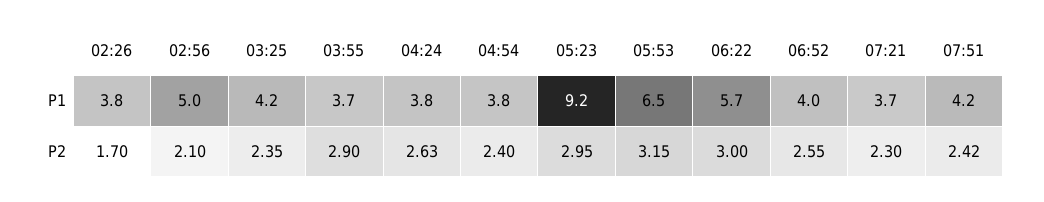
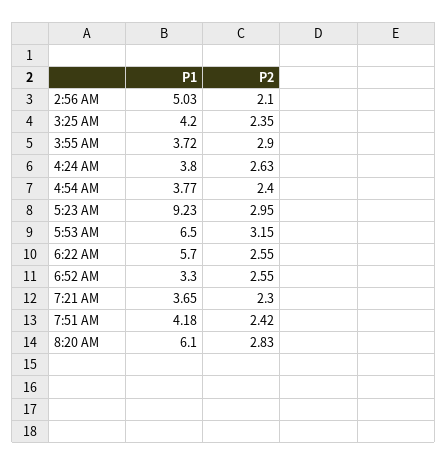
02:26, P1: 3.8 -> none
06:52, P1: 4 -> 3.3
02:26, P2: 1.7 -> none
06:22, P2: 3 -> 2.55
8:20 AM, P1: none -> 6.1
8:20 AM, P2: none -> 2.83

